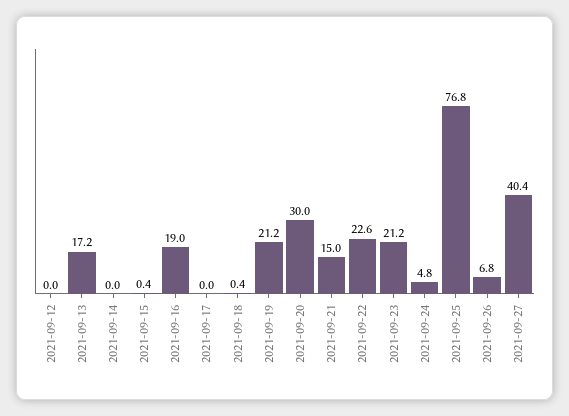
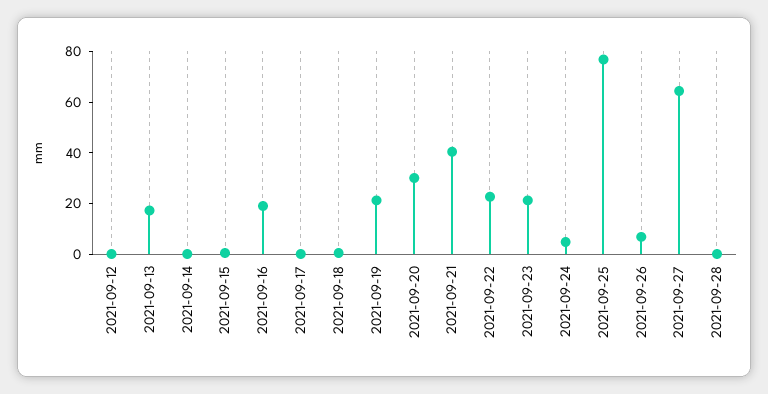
2021-09-21: 15 -> 40
2021-09-27: 40.4 -> 65
2021-09-28: none -> 0

